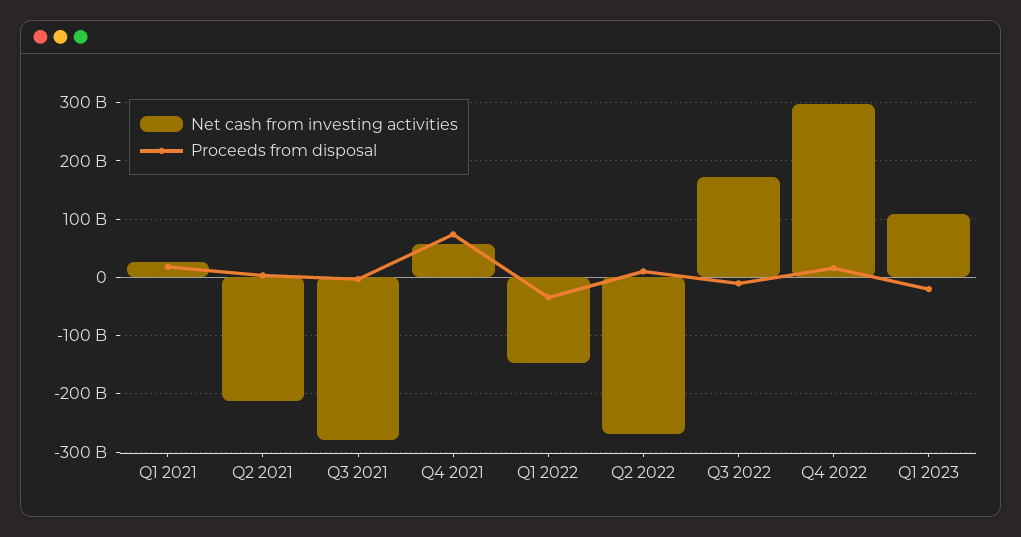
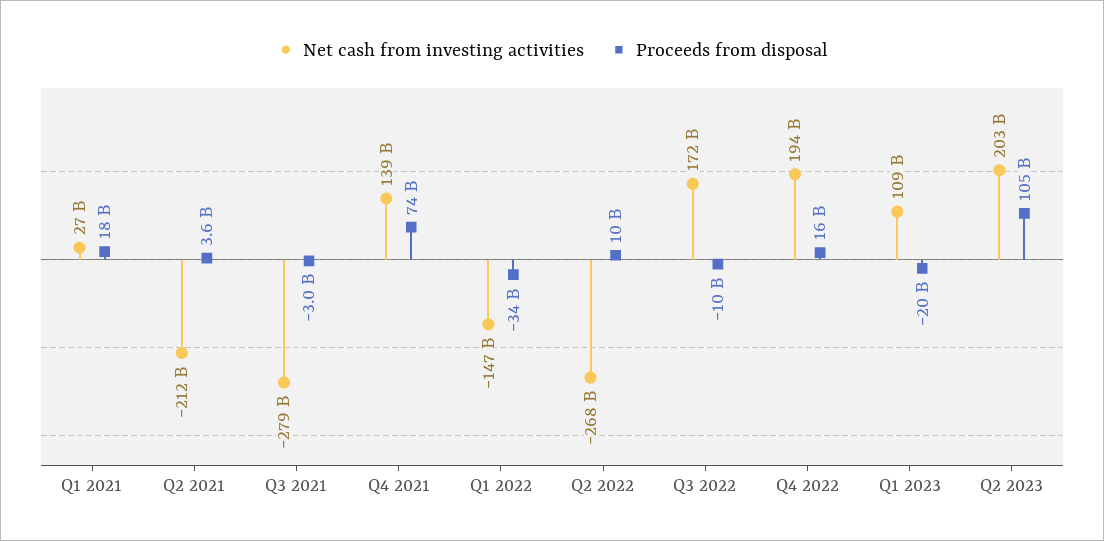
Net cash from investing activities, Q4 2021: 60000000000 -> 139000000000
Net cash from investing activities, Q4 2022: 300000000000 -> 194000000000
Net cash from investing activities, Q2 2023: none -> 203000000000
Proceeds from disposal, Q2 2023: none -> 105000000000

